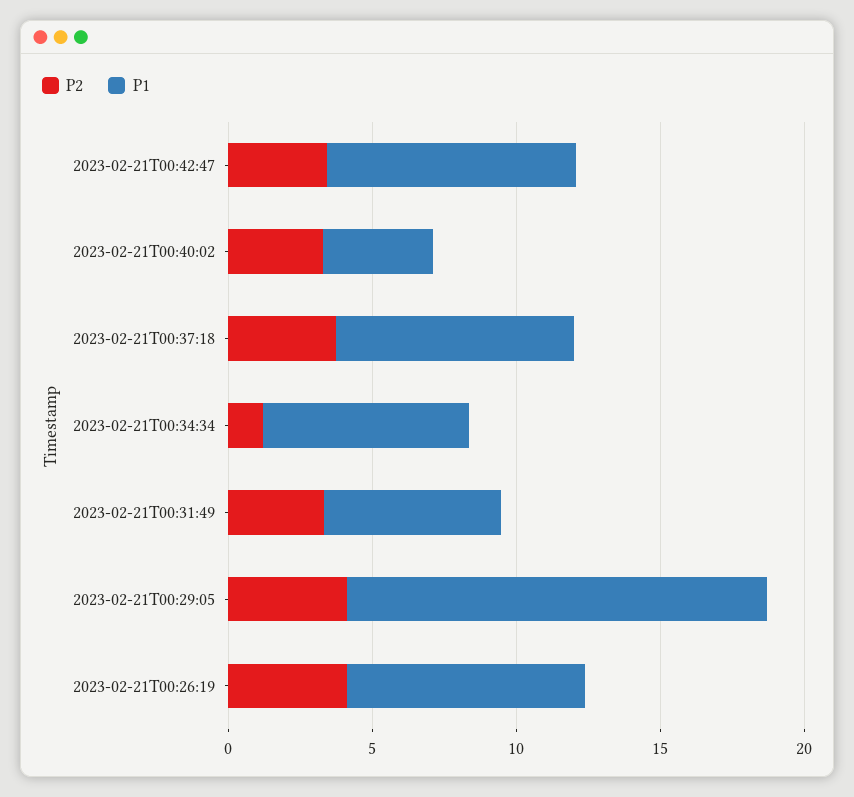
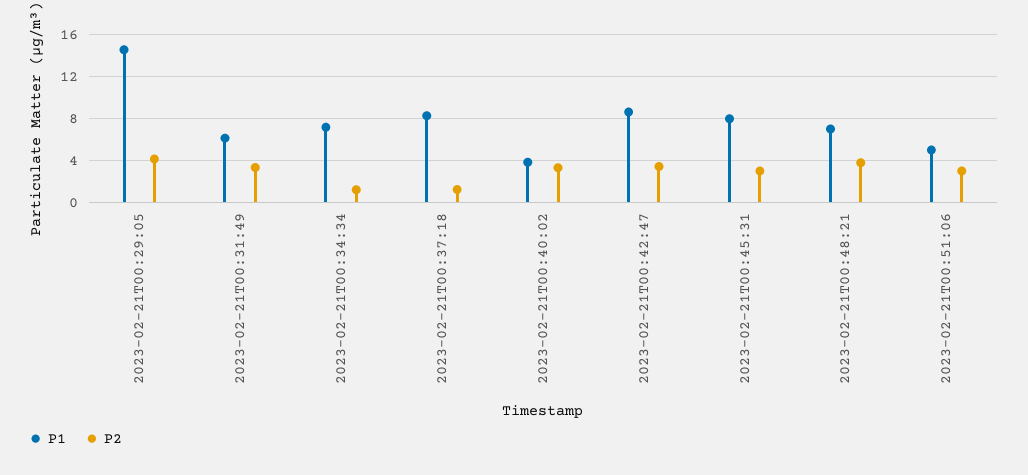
P2, 2023-02-21T00:37:18: 4 -> 1
P2, 2023-02-21T00:26:19: 4 -> none
P1, 2023-02-21T00:26:19: 8 -> none
P1, 2023-02-21T00:45:31: none -> 8
P2, 2023-02-21T00:45:31: none -> 3
P1, 2023-02-21T00:48:21: none -> 7
P2, 2023-02-21T00:48:21: none -> 4
P1, 2023-02-21T00:51:06: none -> 5
P2, 2023-02-21T00:51:06: none -> 3

